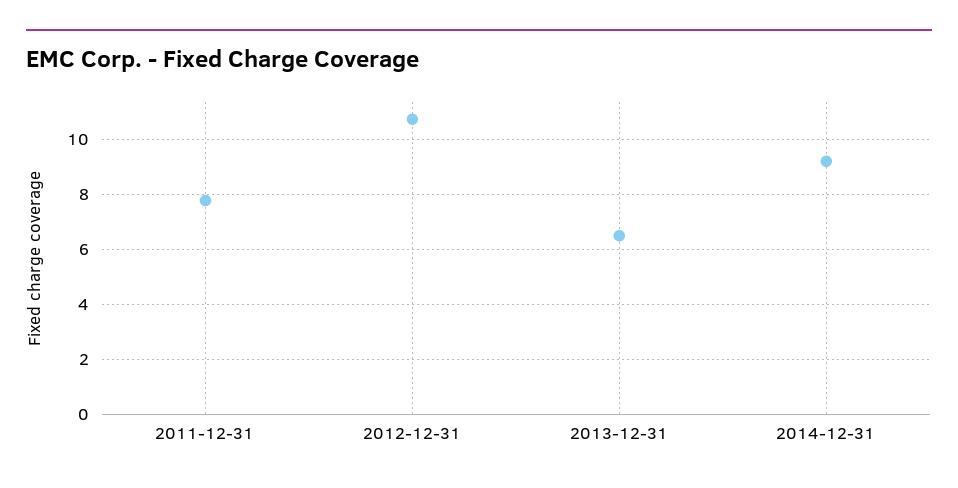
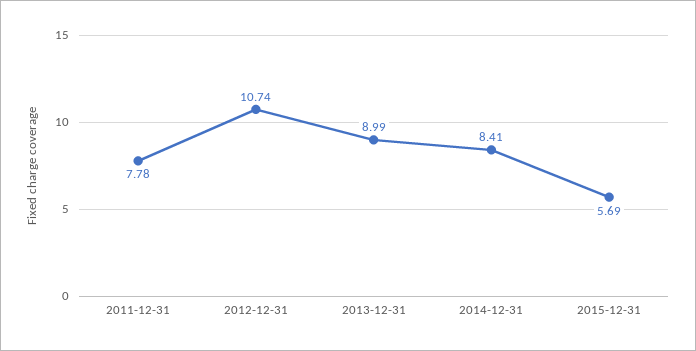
2013-12-31: 6.5 -> 8.99
2014-12-31: 9.25 -> 8.41
2015-12-31: none -> 5.69

